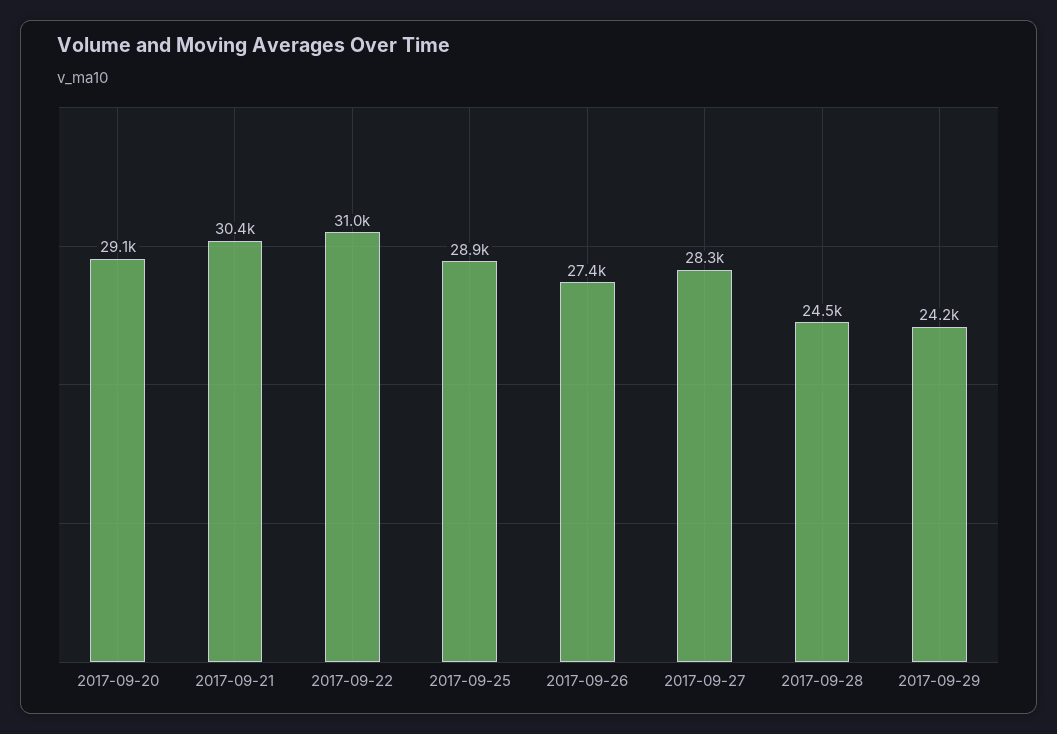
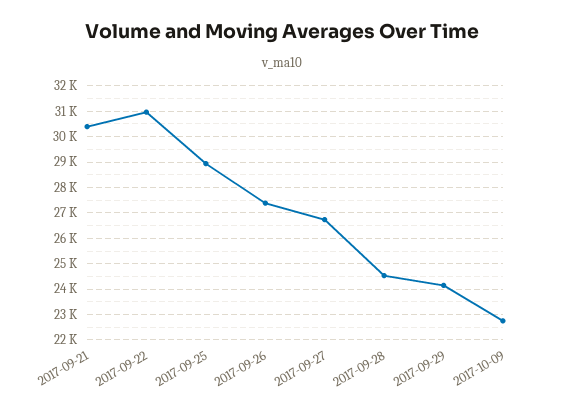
2017-09-20: 29100 -> none
2017-09-27: 28300 -> 26750
2017-10-09: none -> 22750

